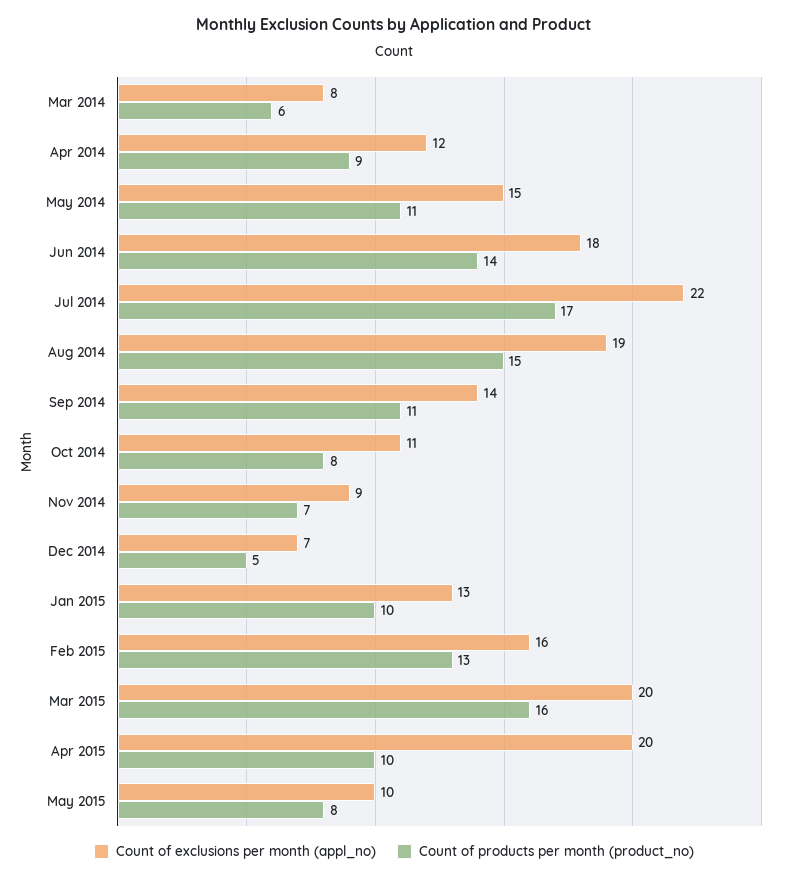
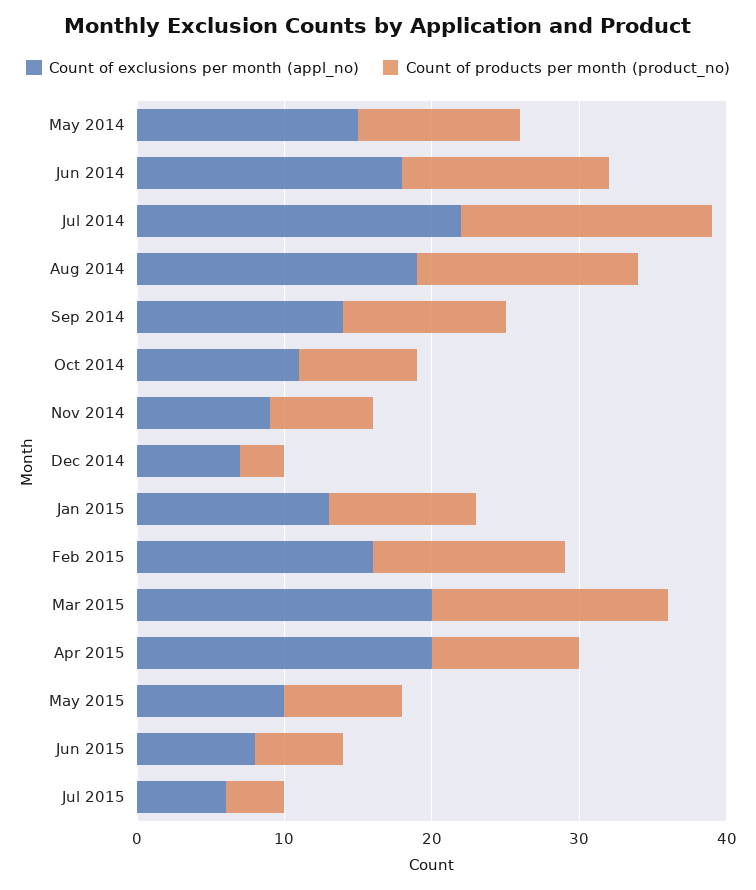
Count of exclusions per month (appl_no), Mar 2014: 8 -> none
Count of products per month (product_no), Mar 2014: 6 -> none
Count of exclusions per month (appl_no), Apr 2014: 12 -> none
Count of products per month (product_no), Apr 2014: 9 -> none
Count of products per month (product_no), Dec 2014: 5 -> 3
Count of exclusions per month (appl_no), Jun 2015: none -> 8
Count of products per month (product_no), Jun 2015: none -> 6
Count of exclusions per month (appl_no), Jul 2015: none -> 6
Count of products per month (product_no), Jul 2015: none -> 4

